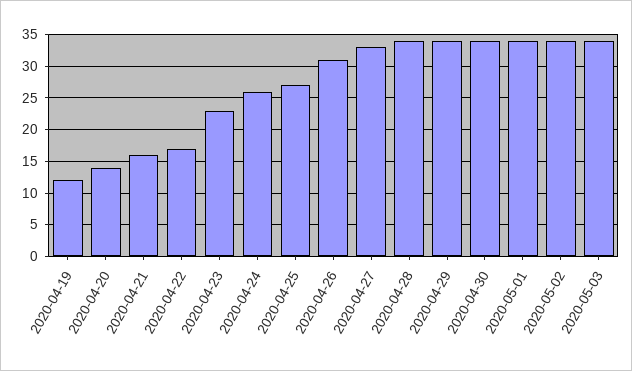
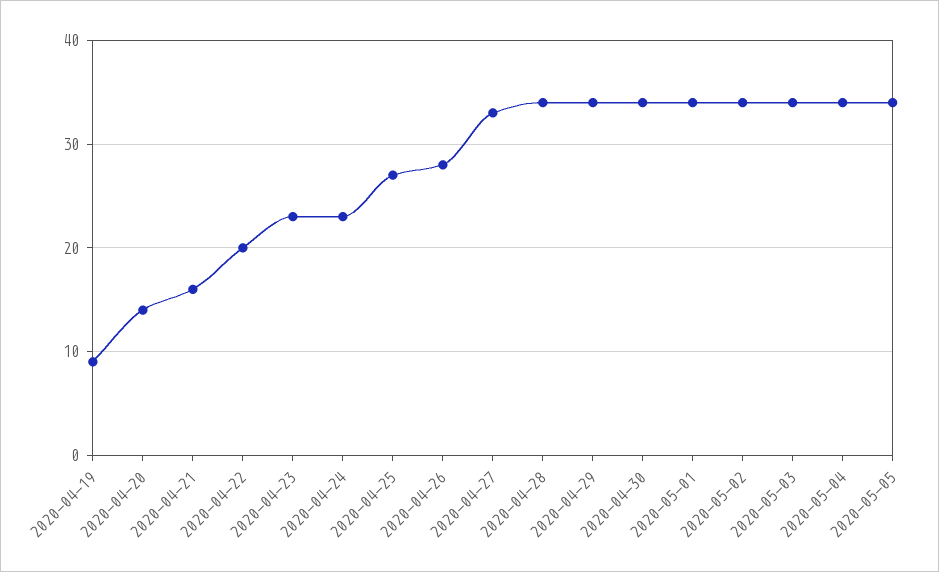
2020-04-19: 12 -> 9
2020-04-22: 17 -> 20
2020-04-24: 26 -> 23
2020-04-26: 31 -> 28
2020-05-04: none -> 34
2020-05-05: none -> 34

